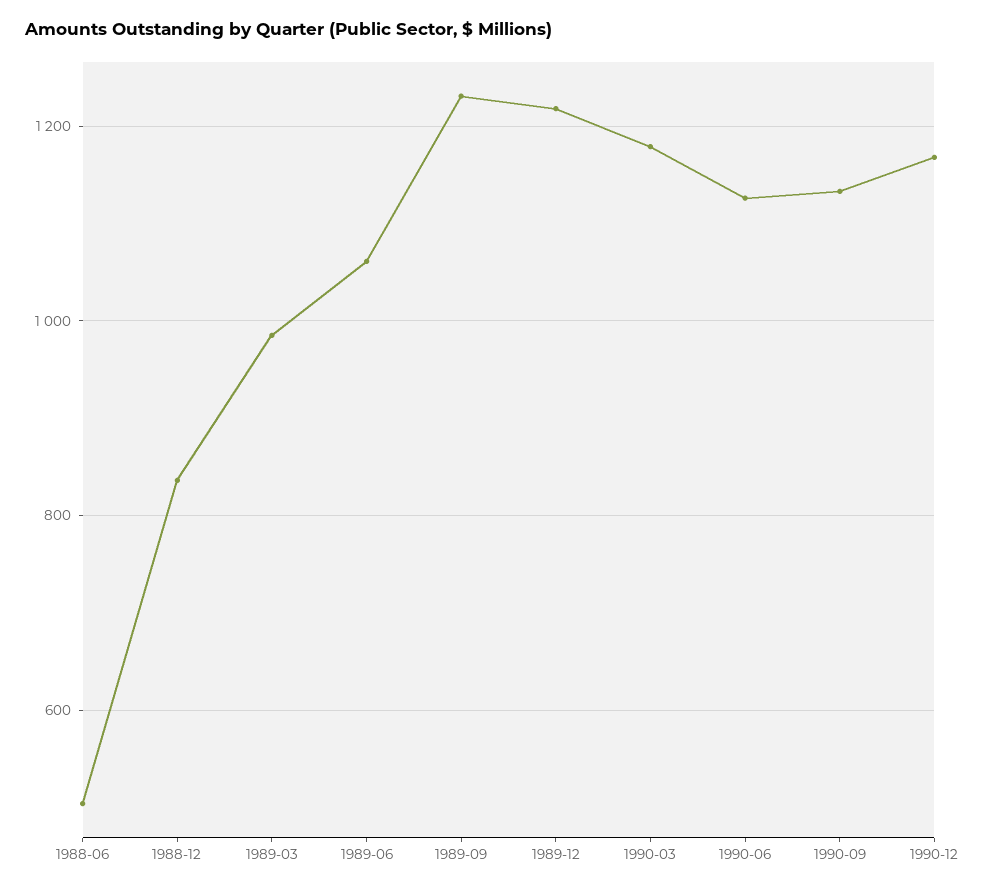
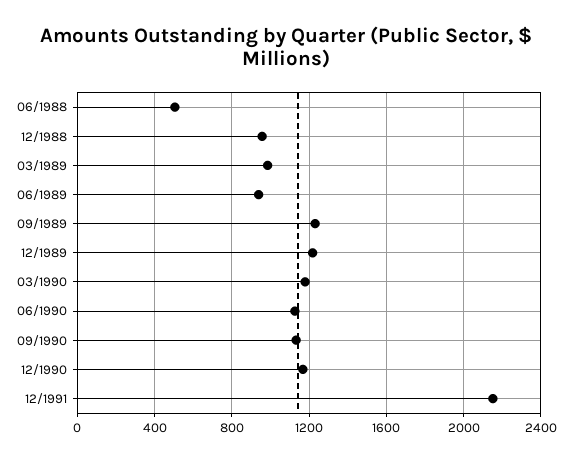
1988-12: 840 -> 950
1989-06: 1060 -> 950
12/1991: none -> 2150

